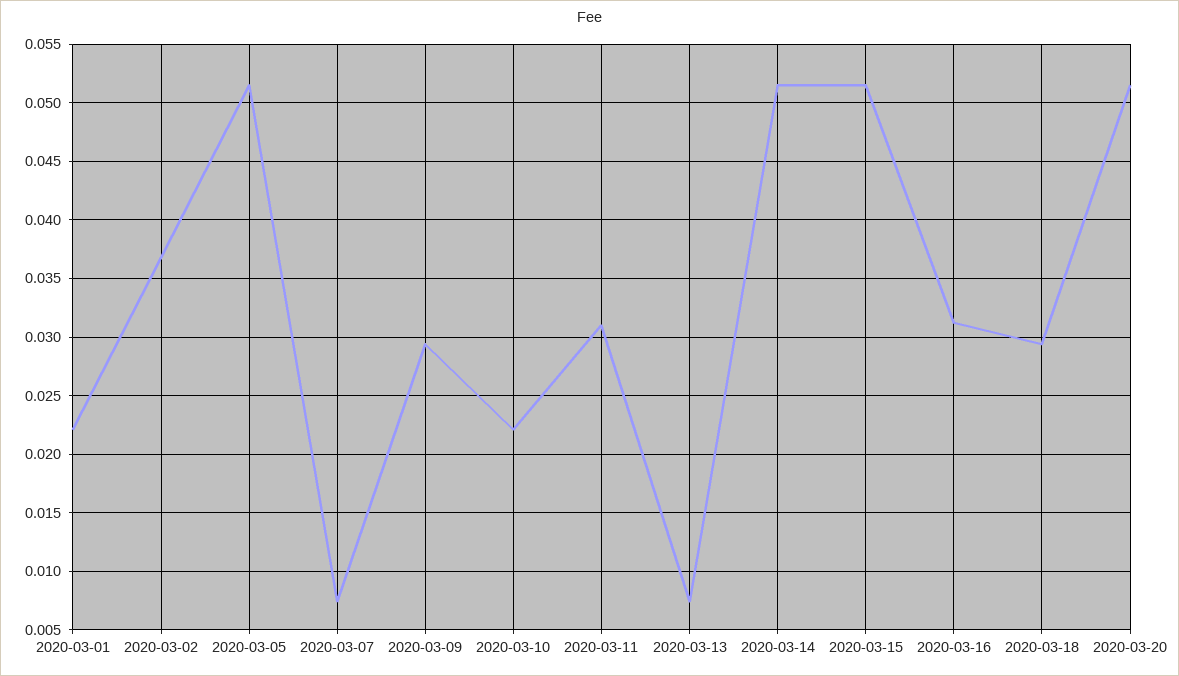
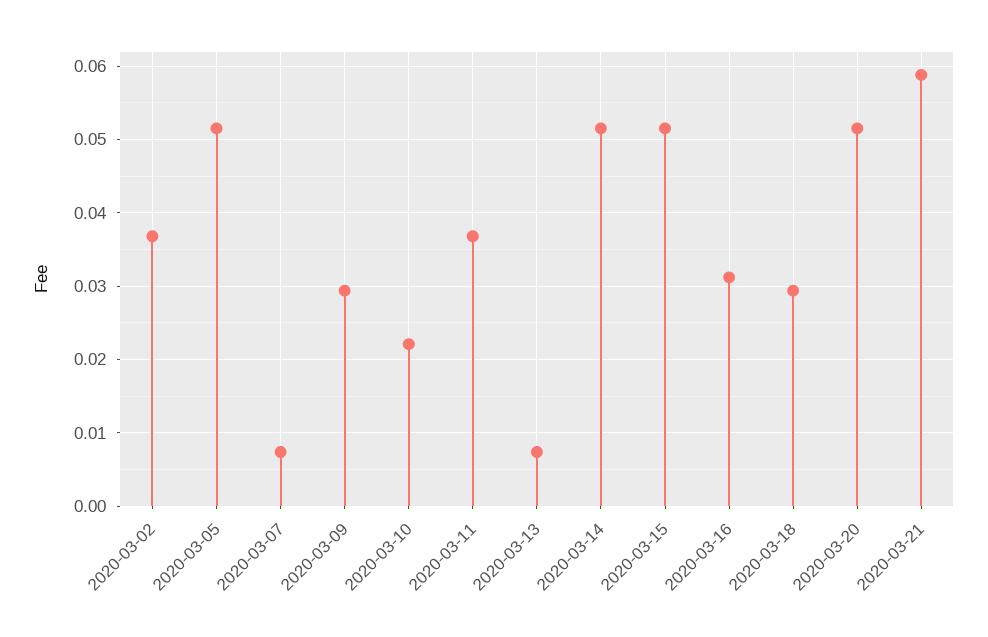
2020-03-01: 0.022 -> none
2020-03-11: 0.031 -> 0.037
2020-03-21: none -> 0.059

